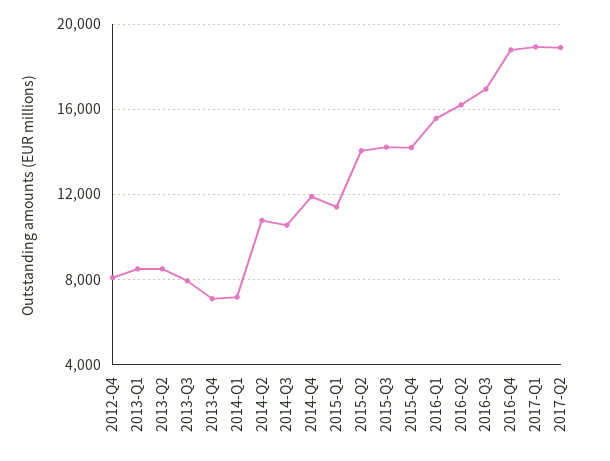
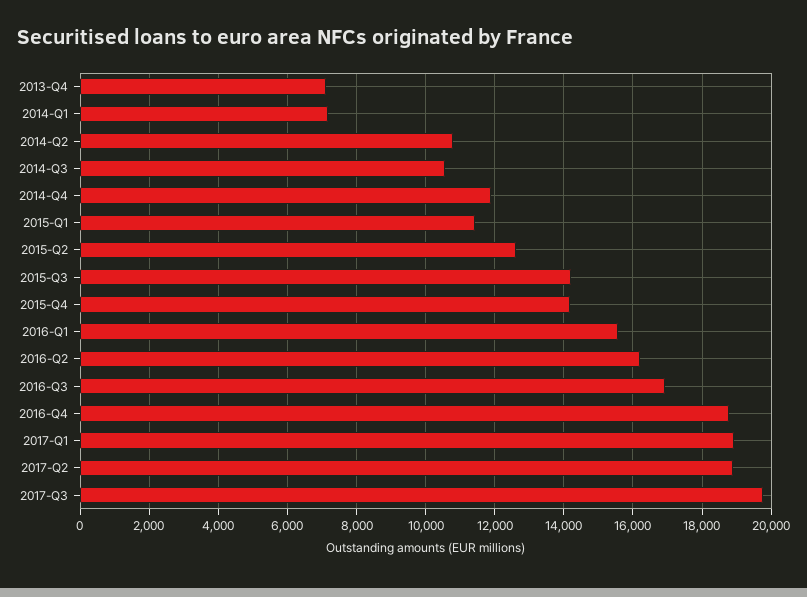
2012-Q4: 8000 -> none
2013-Q1: 8500 -> none
2013-Q2: 8500 -> none
2013-Q3: 8000 -> none
2015-Q2: 14000 -> 12600
2017-Q3: none -> 19800

